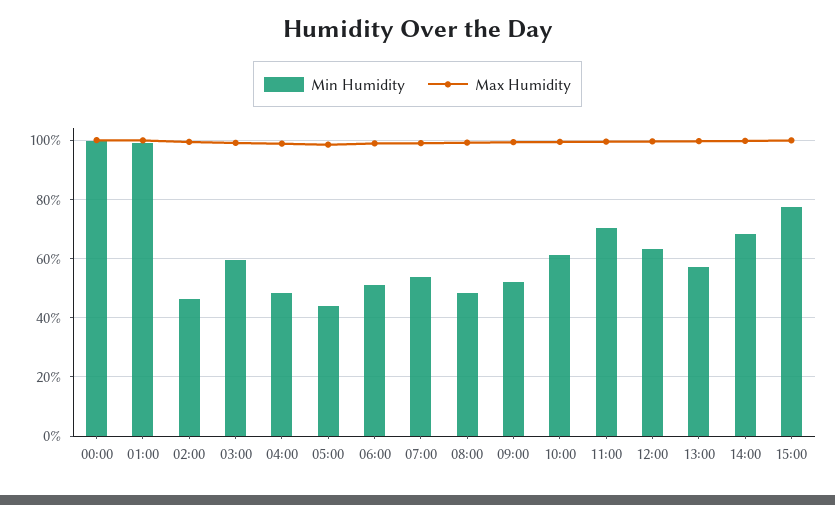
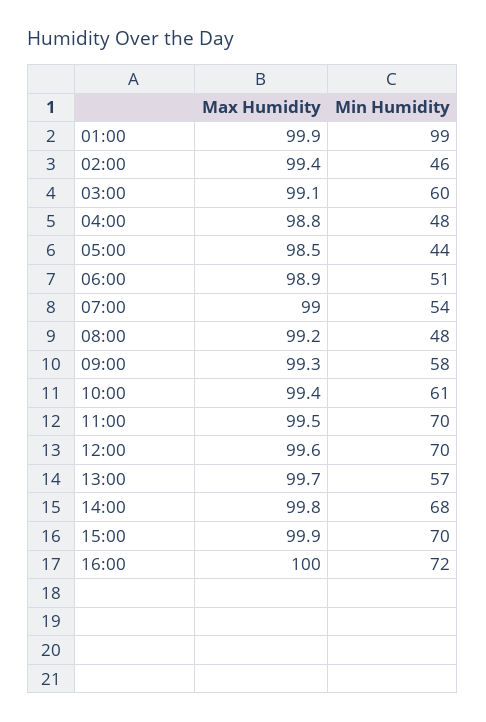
Min Humidity, 00:00: 100 -> none
Max Humidity, 00:00: 100 -> none
Min Humidity, 09:00: 52.5 -> 58
Min Humidity, 12:00: 62.5 -> 70
Min Humidity, 15:00: 77.5 -> 70
Max Humidity, 16:00: none -> 100
Min Humidity, 16:00: none -> 72

